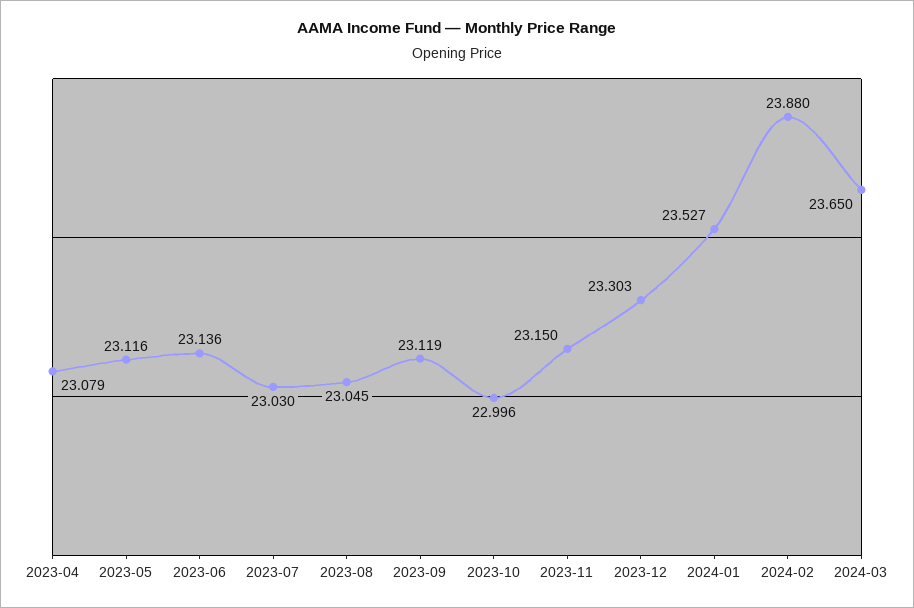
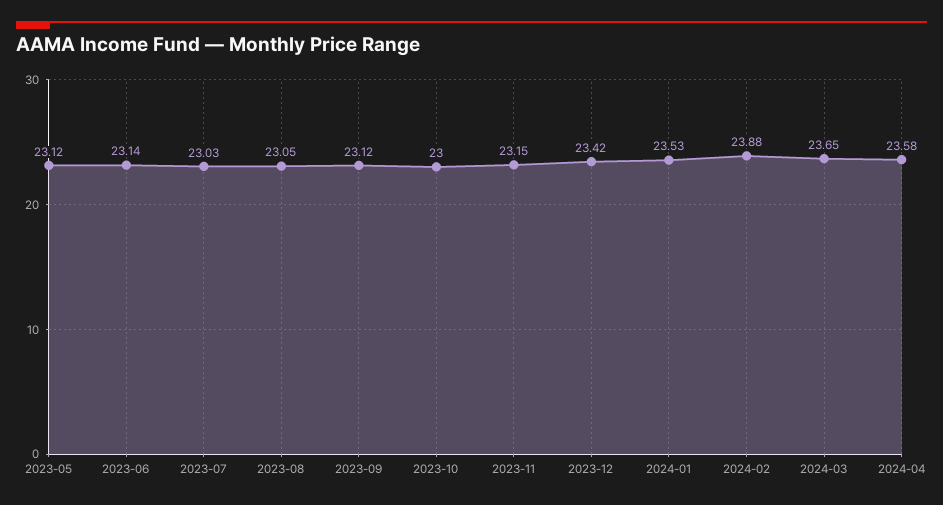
2023-04: 23.079 -> none
2023-12: 23.303 -> 23.42
2024-04: none -> 23.58

